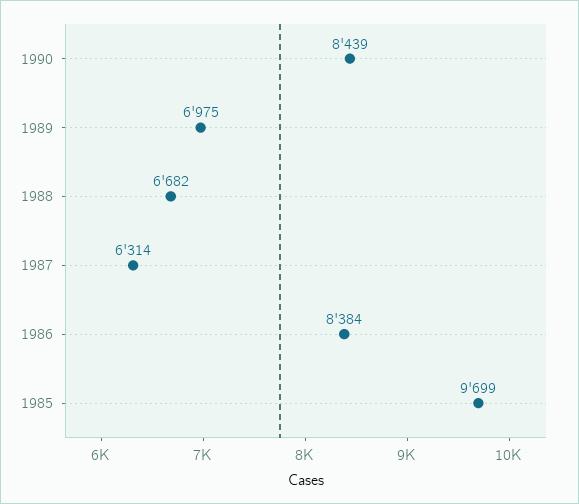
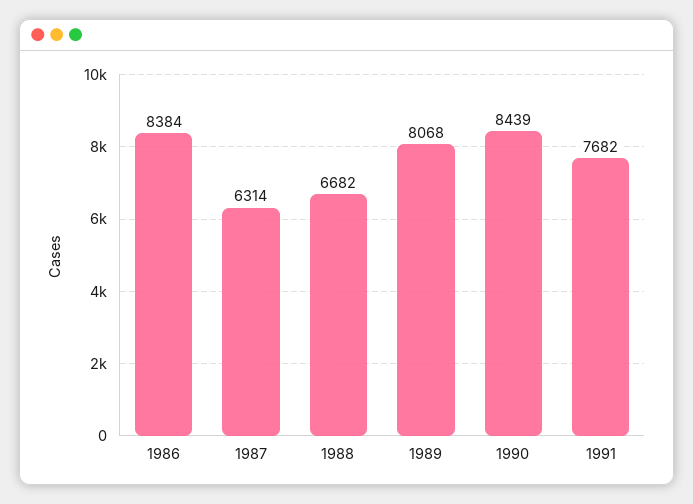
1989: 6975 -> 8068
1985: 9699 -> none
1991: none -> 7682

